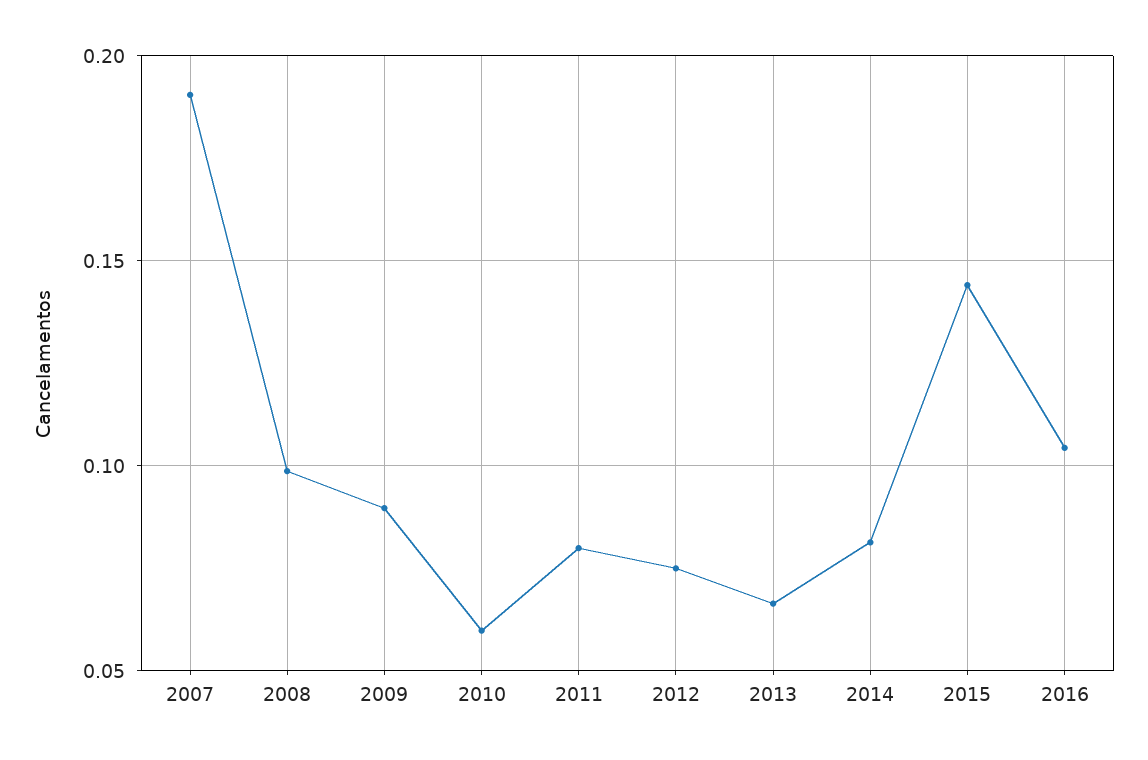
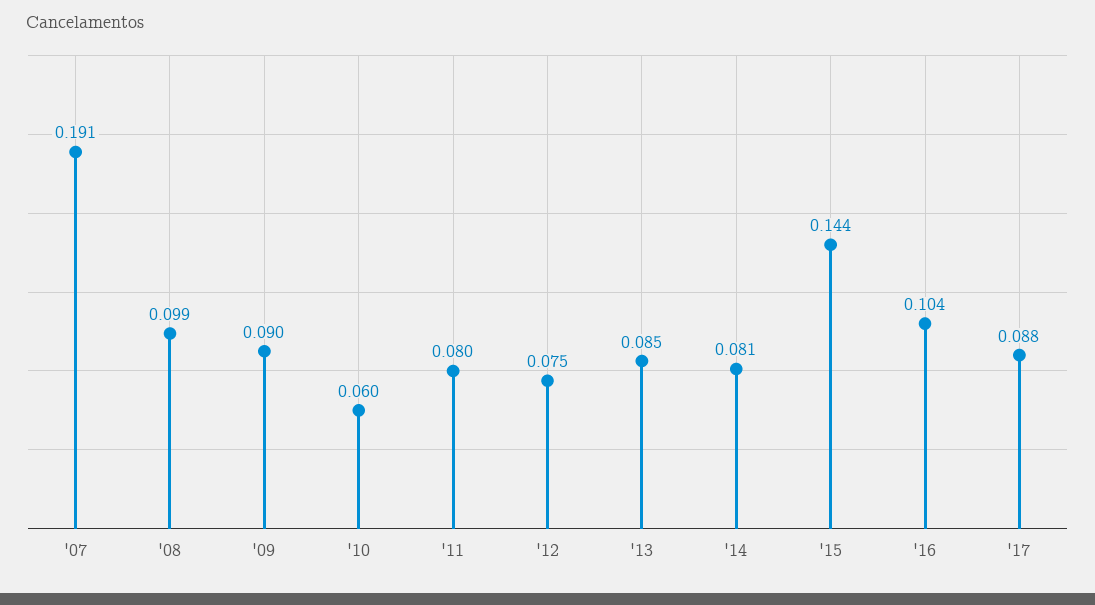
2013: 0.065 -> 0.085
'17: none -> 0.088

